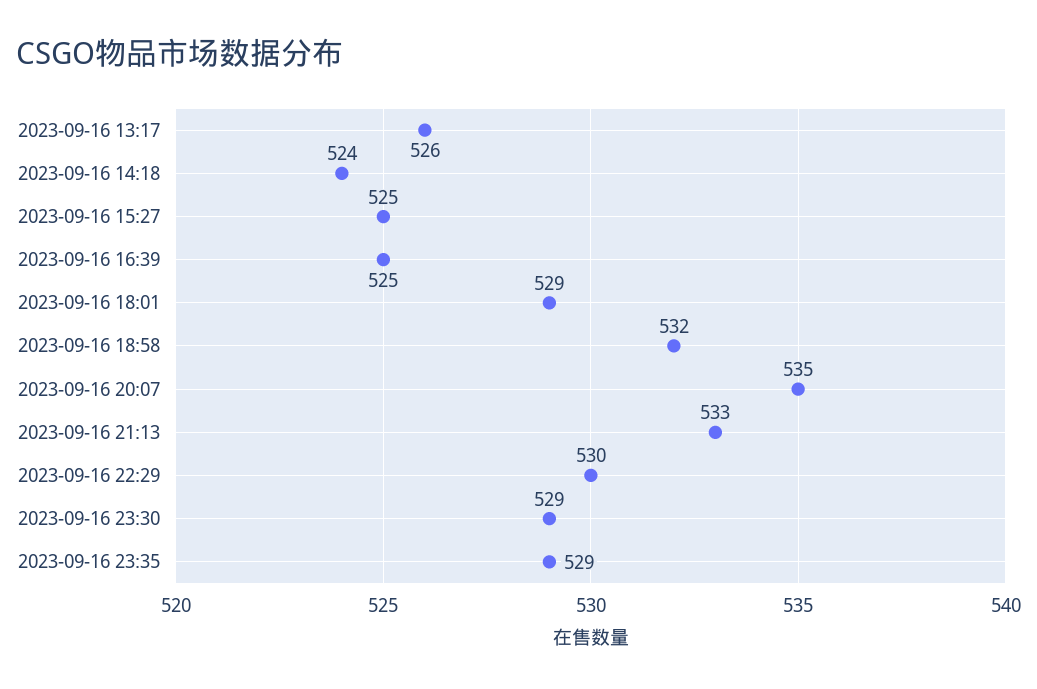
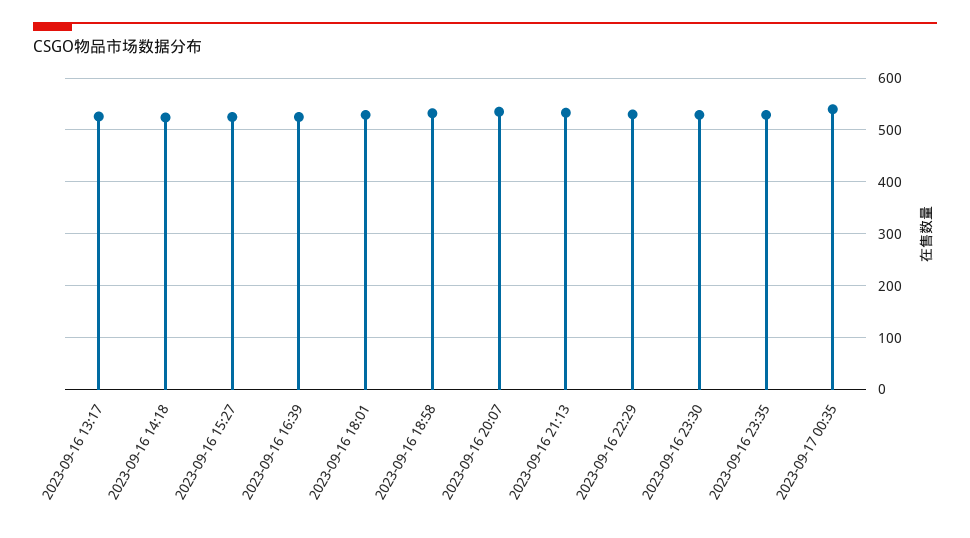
2023-09-17 00:35: none -> 540

